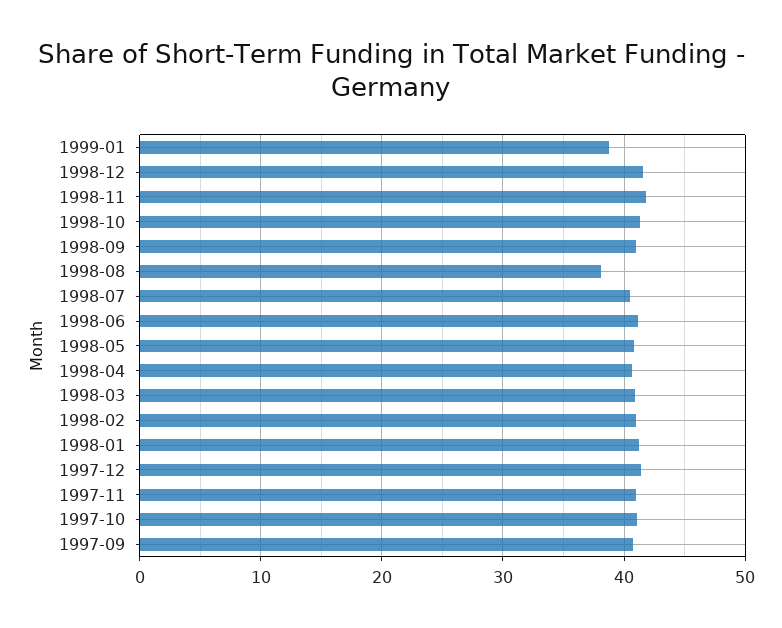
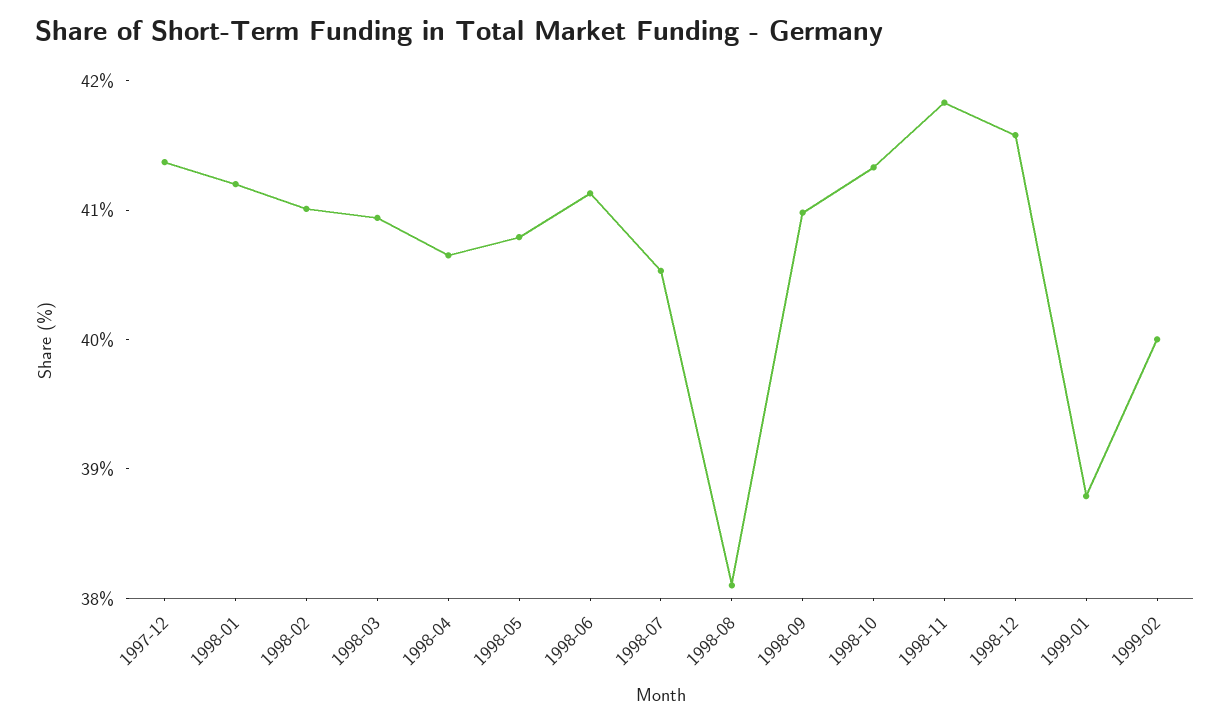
1997-11: 41 -> none
1997-10: 41 -> none
1997-09: 41 -> none
1999-02: none -> 40

